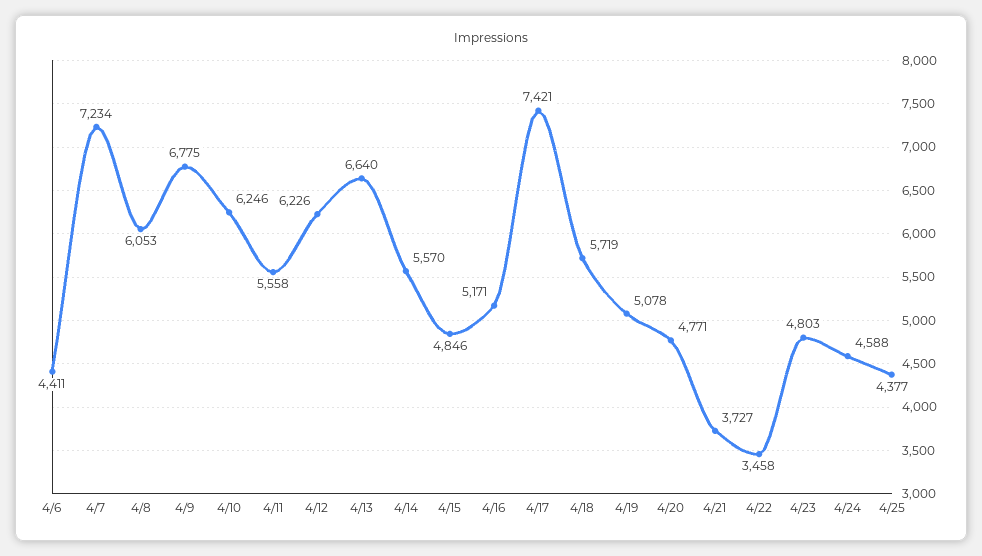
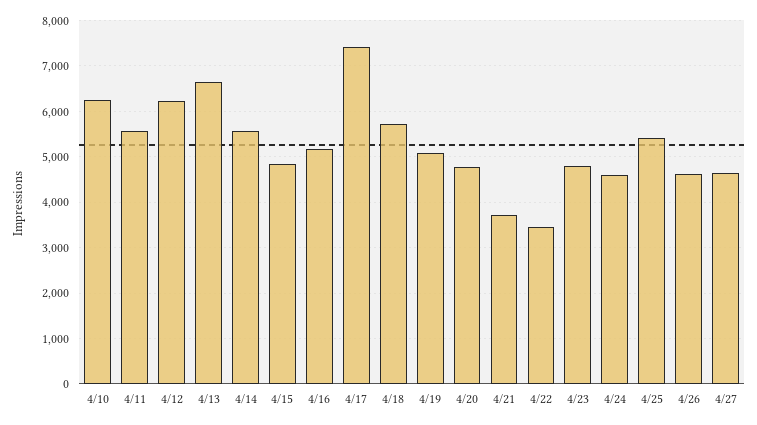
4/6: 4411 -> none
4/7: 7234 -> none
4/8: 6053 -> none
4/9: 6775 -> none
4/25: 4377 -> 5400
4/26: none -> 4600
4/27: none -> 4600

